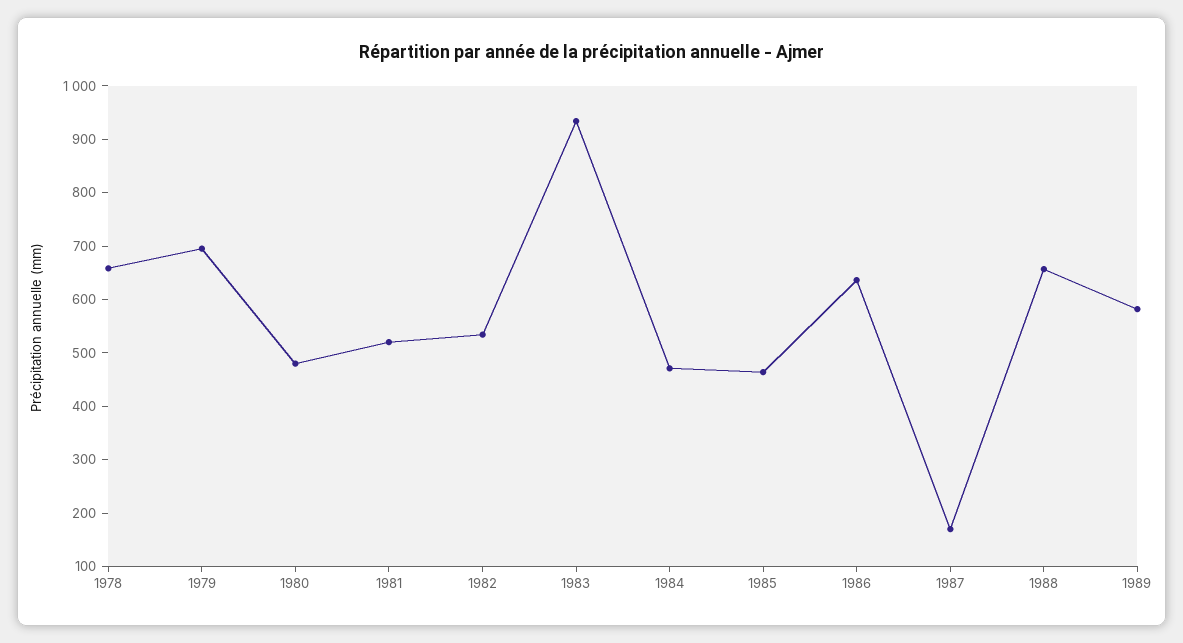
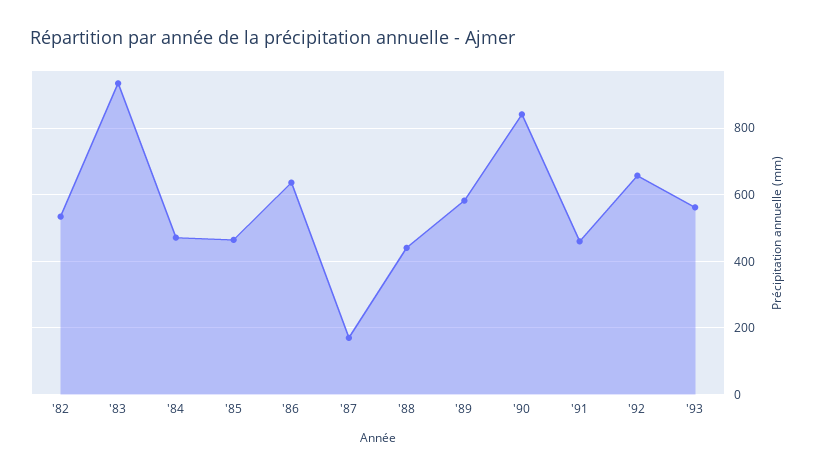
1978: 660 -> none
1979: 700 -> none
1980: 480 -> none
1981: 520 -> none
1988: 660 -> 440
'90: none -> 840
'91: none -> 460
'92: none -> 660
'93: none -> 560

